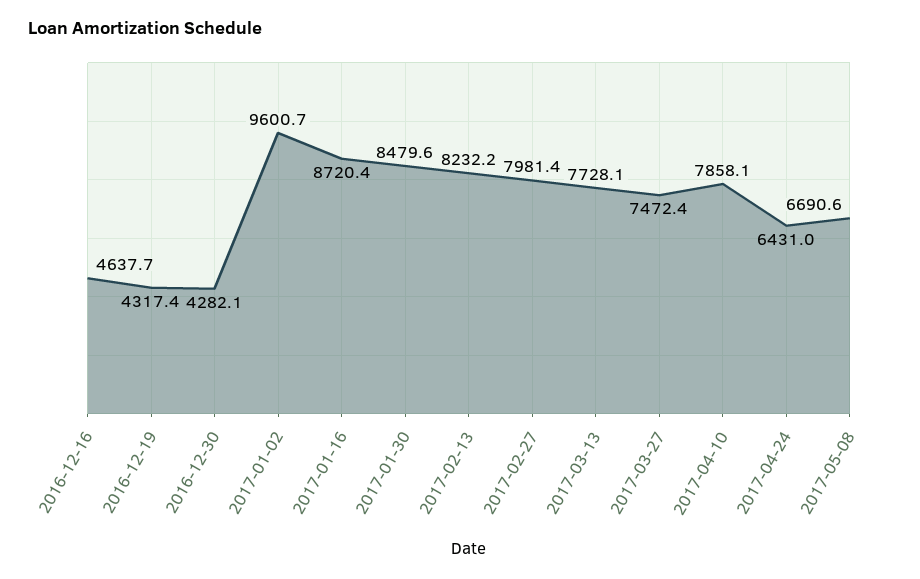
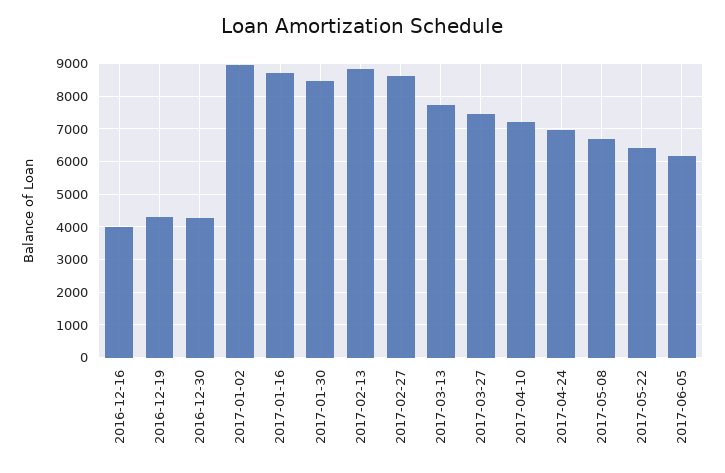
2016-12-16: 4637.7 -> 4000
2017-01-02: 9600.7 -> 9000
2017-02-13: 8232.2 -> 8800
2017-02-27: 7981.4 -> 8600
2017-04-10: 7858.1 -> 7200
2017-04-24: 6431 -> 7000
2017-05-22: none -> 6400
2017-06-05: none -> 6200

